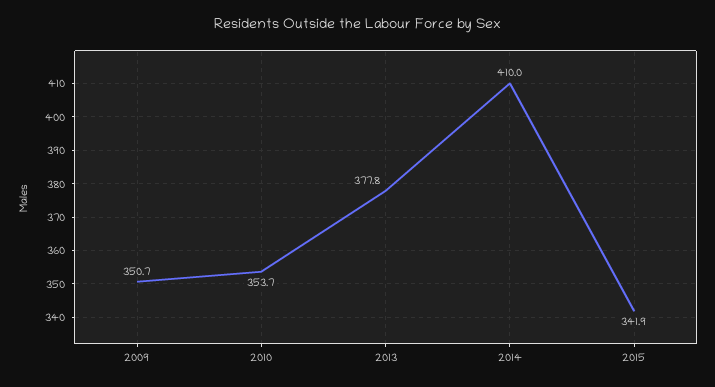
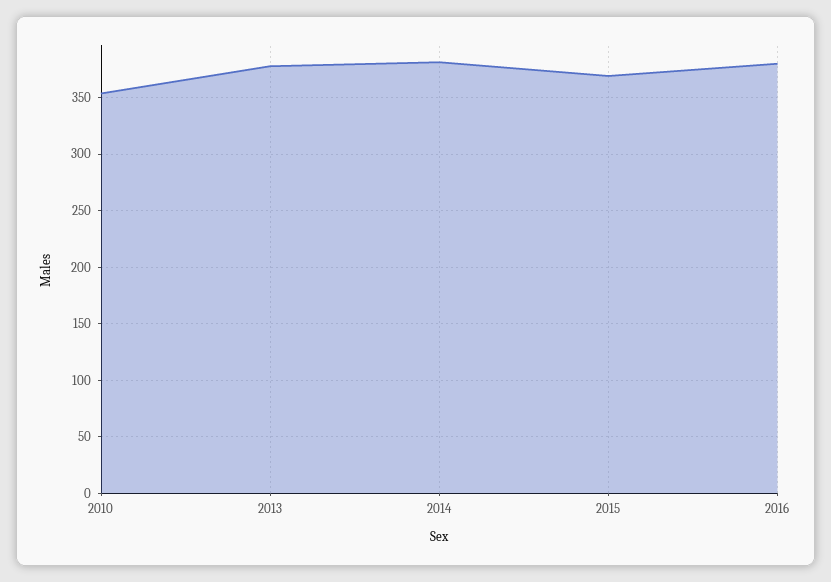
2009: 350.7 -> none
2014: 410 -> 380
2015: 341.9 -> 370
2016: none -> 380

